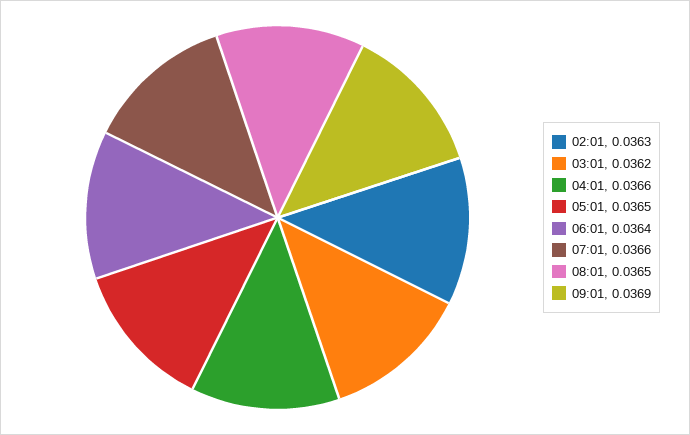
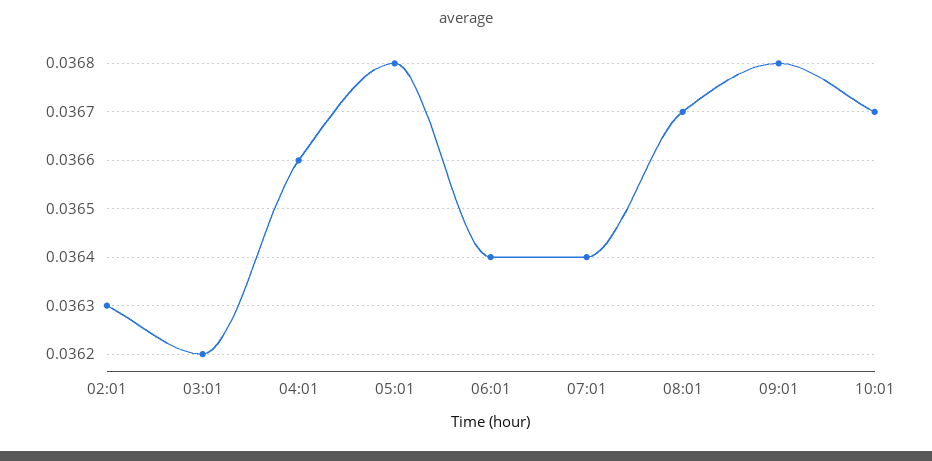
05:01: 0.0365 -> 0.0368
07:01: 0.0366 -> 0.0364
08:01: 0.0365 -> 0.0367
09:01: 0.0369 -> 0.0368
10:01: none -> 0.0367

